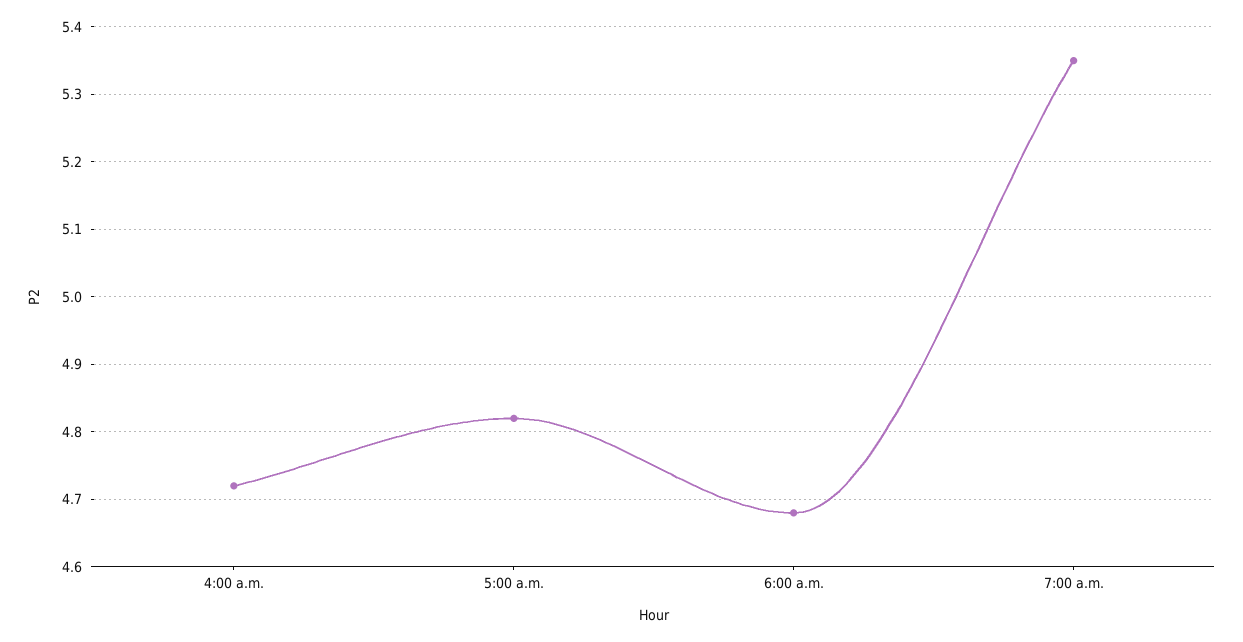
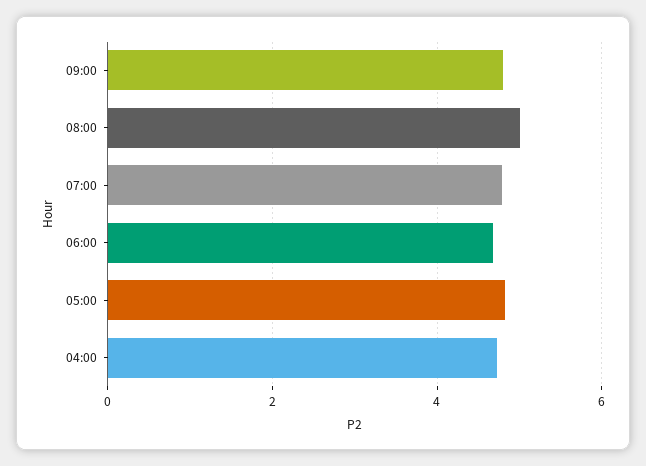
7:00 a.m.: 5.35 -> 4.8
09:00: none -> 4.8
08:00: none -> 5

